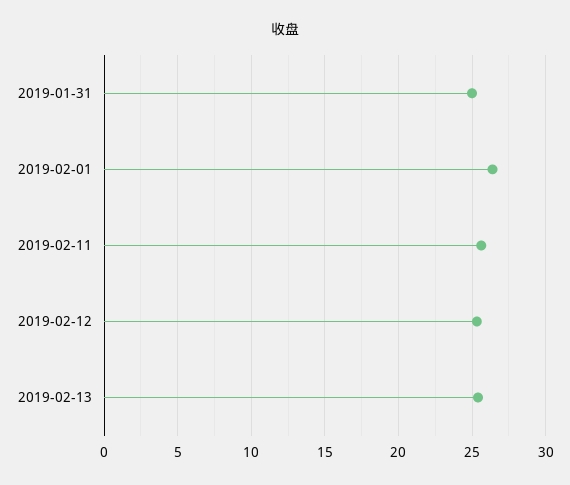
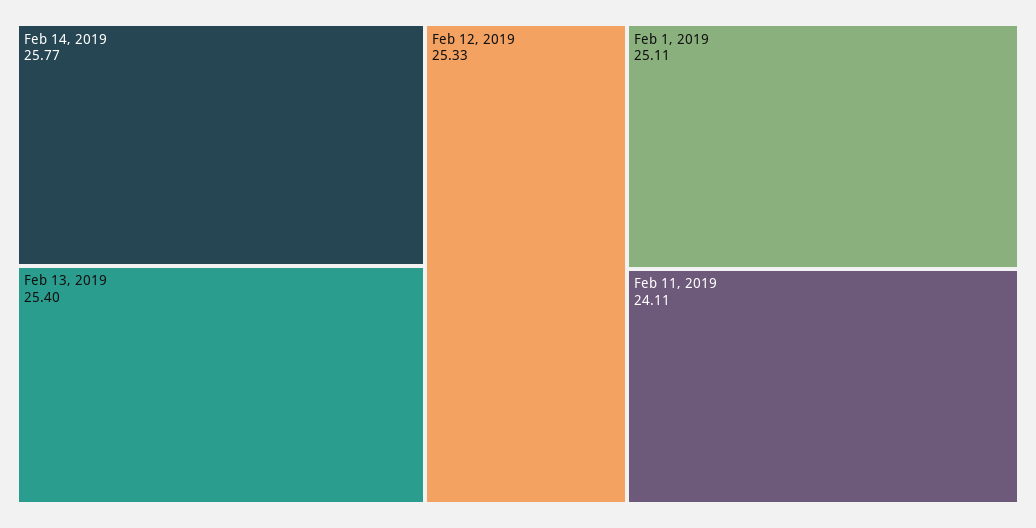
2019-01-31: 25 -> none
2019-02-01: 26.5 -> 25.11
2019-02-11: 25.5 -> 24.11
Feb 14, 2019: none -> 25.77

